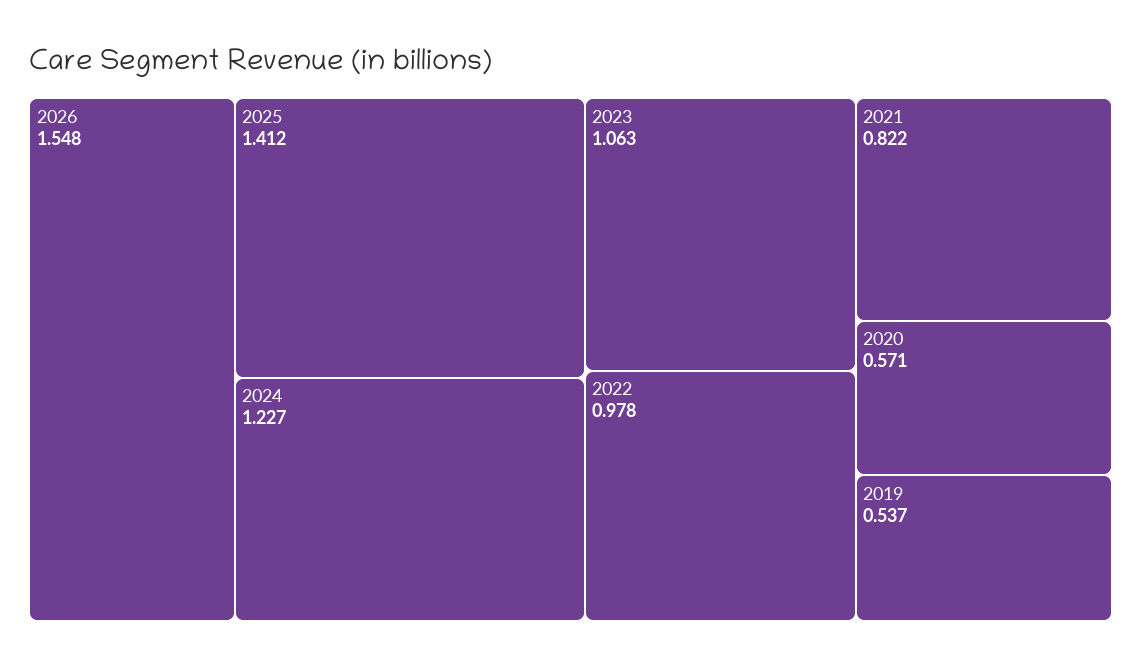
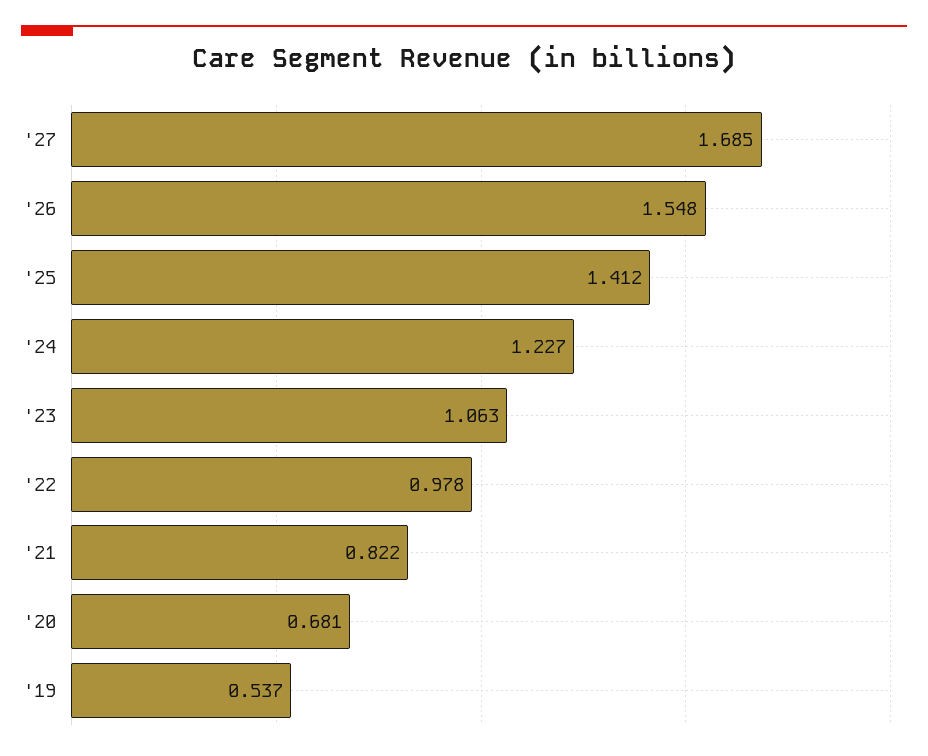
2020: 0.571 -> 0.681
'27: none -> 1.685

